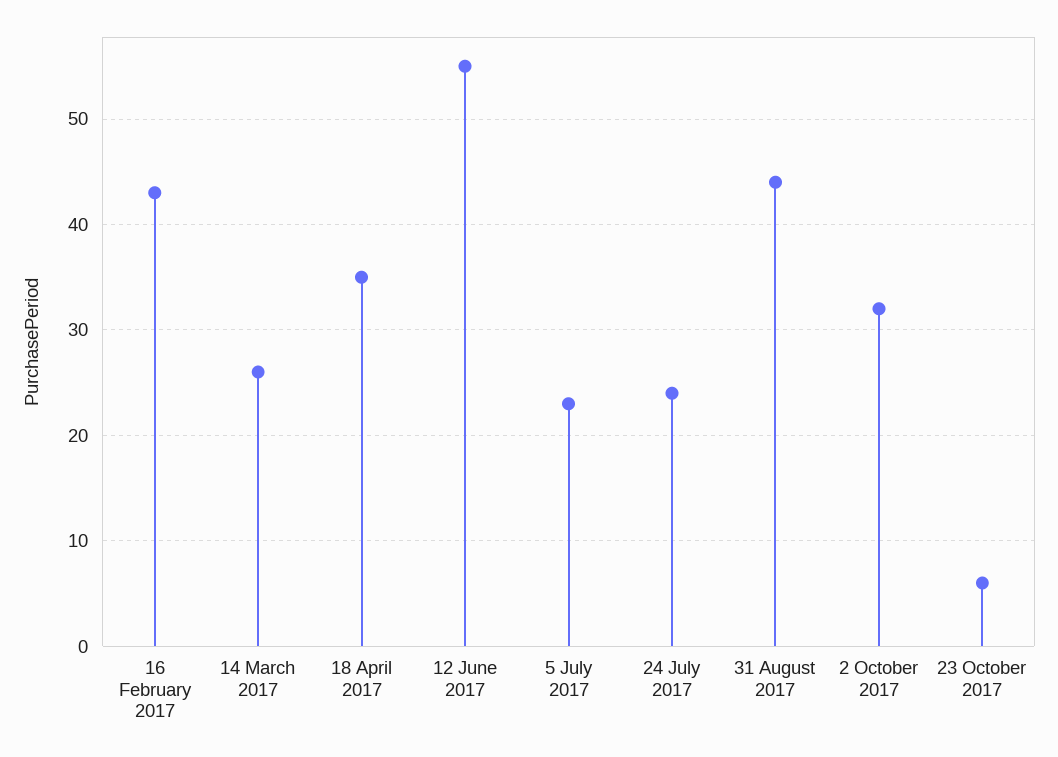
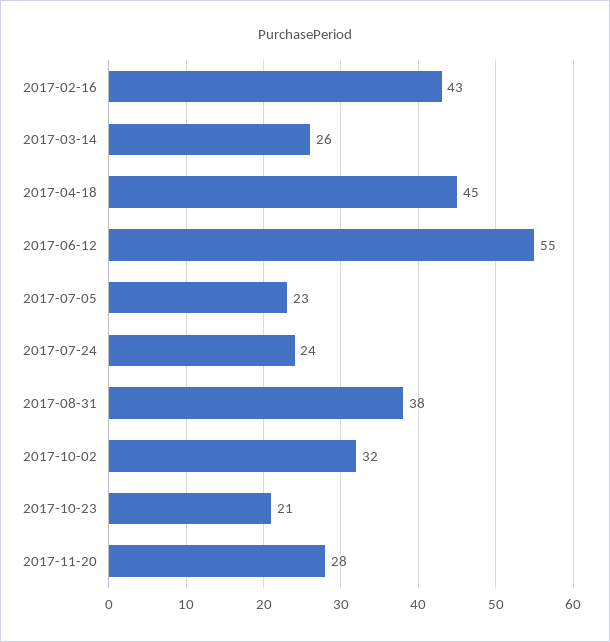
18 April 2017: 35 -> 45
31 August 2017: 44 -> 38
23 October 2017: 6 -> 21
2017-11-20: none -> 28

